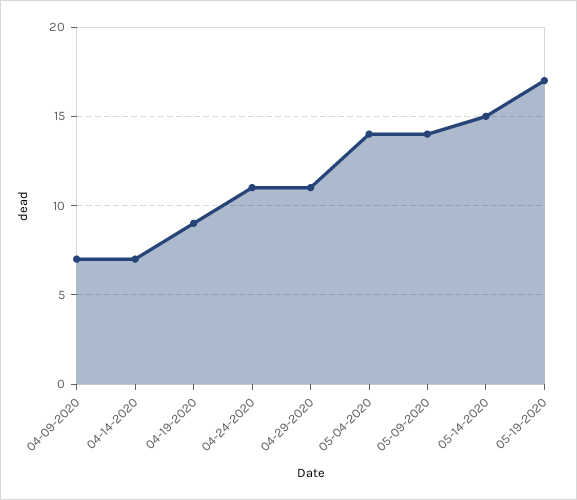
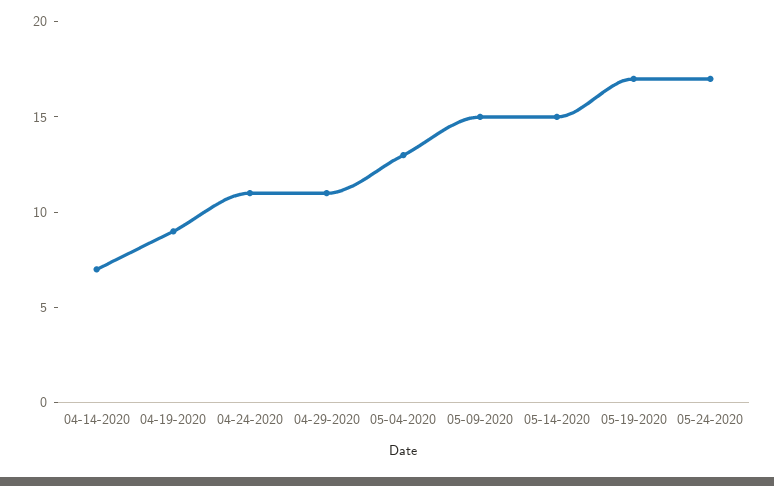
04-09-2020: 7 -> none
05-04-2020: 14 -> 13
05-09-2020: 14 -> 15
05-24-2020: none -> 17

